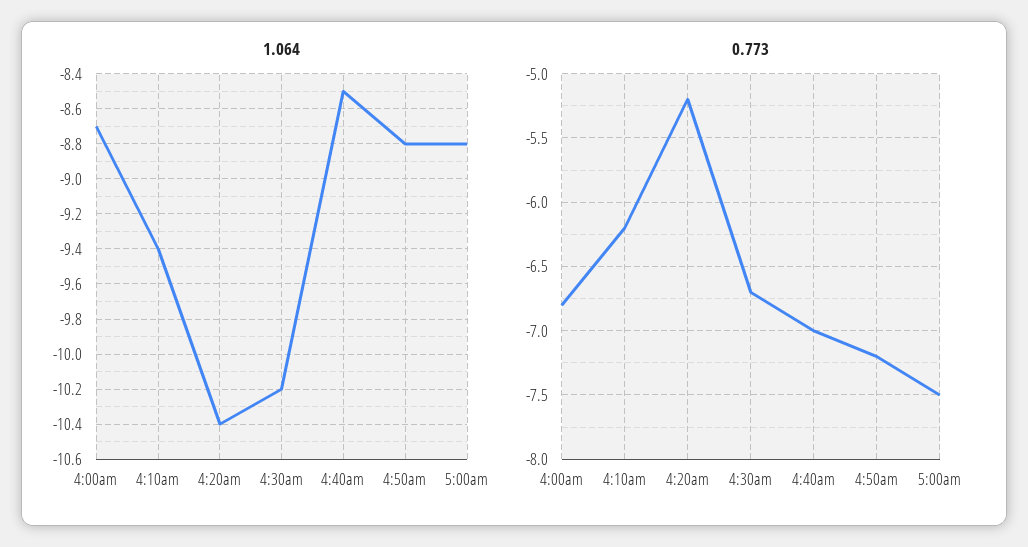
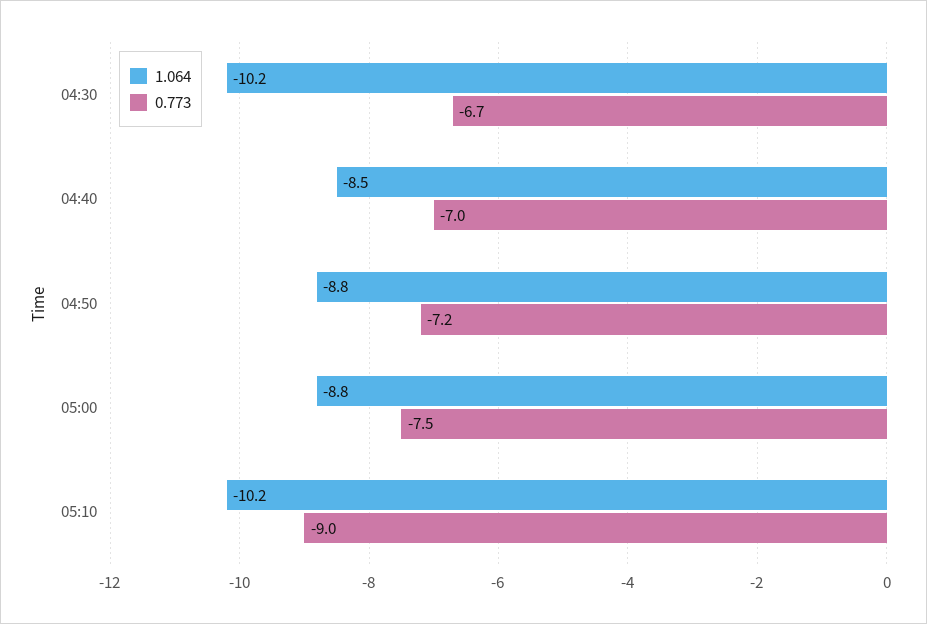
1.064, 4:00am: -8.7 -> none
1.064, 4:10am: -9.4 -> none
1.064, 4:20am: -10.4 -> none
0.773, 4:00am: -6.8 -> none
0.773, 4:10am: -6.2 -> none
0.773, 4:20am: -5.2 -> none
1.064, 05:10: none -> -10.2
0.773, 05:10: none -> -9

